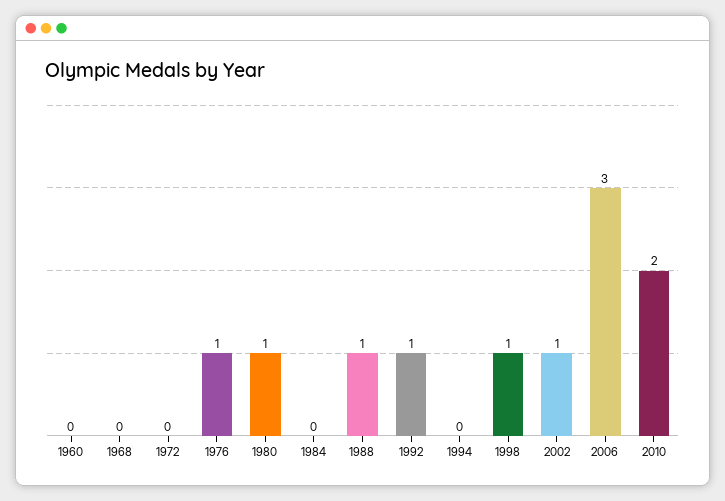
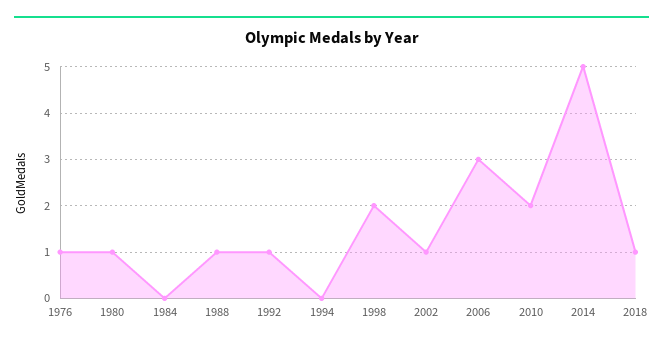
1960: 0 -> none
1968: 0 -> none
1972: 0 -> none
1998: 1 -> 2
2014: none -> 5
2018: none -> 1

